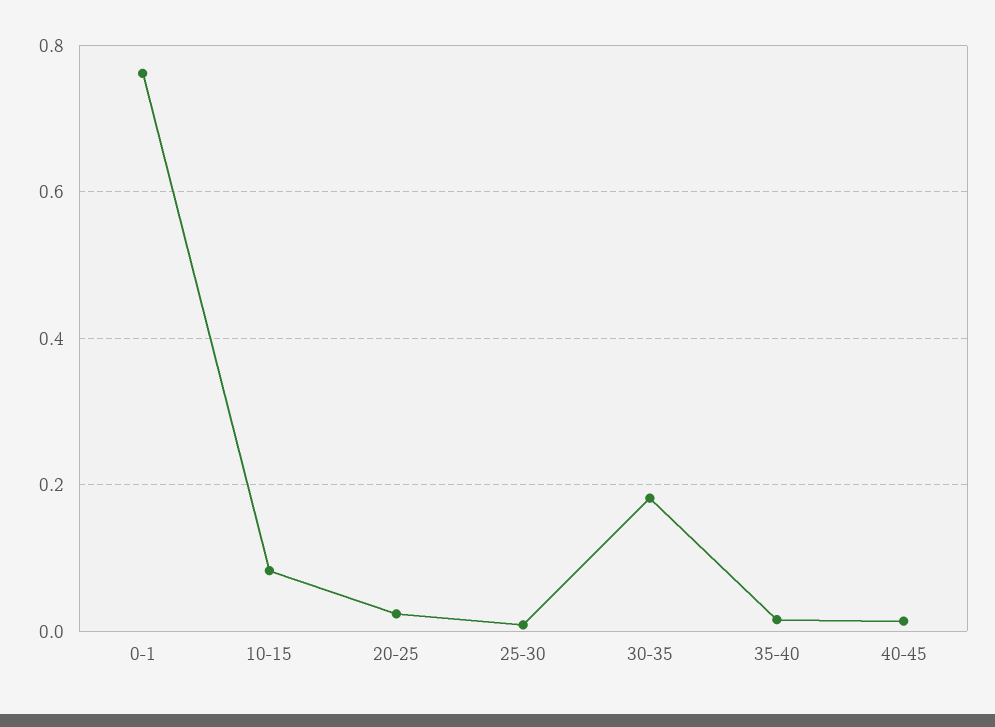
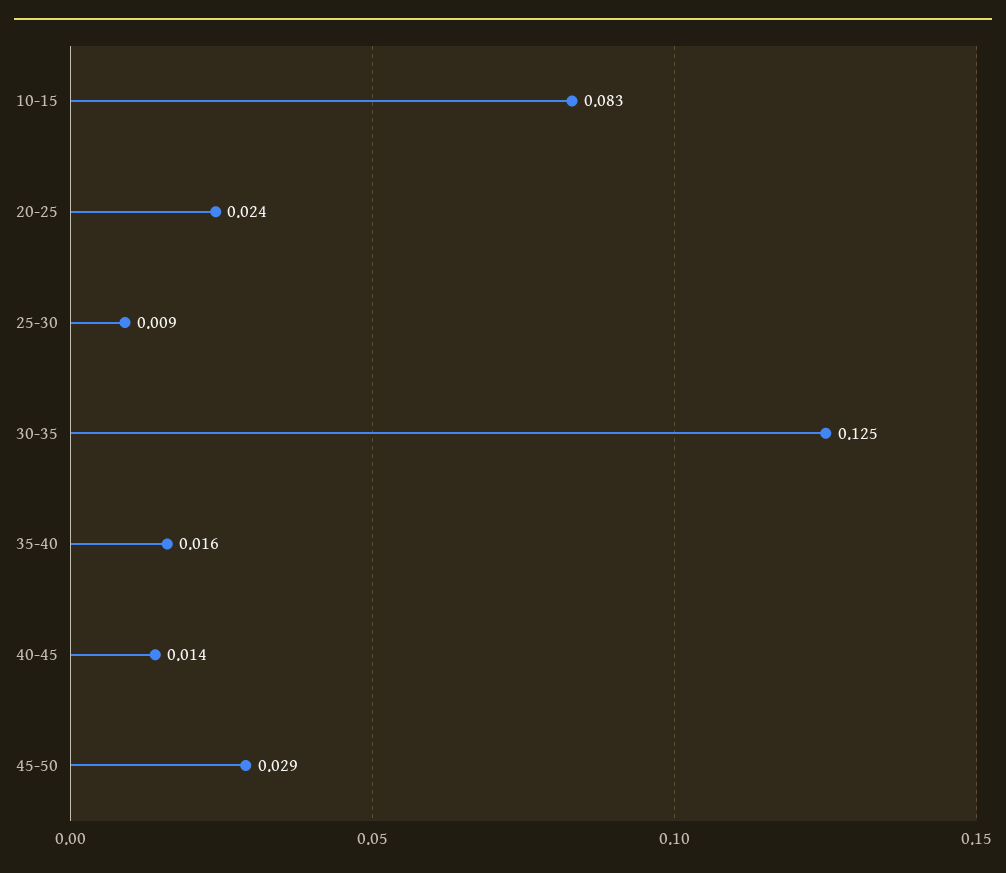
0-1: 0.76 -> none
30-35: 0.18 -> 0.125
45-50: none -> 0.029

